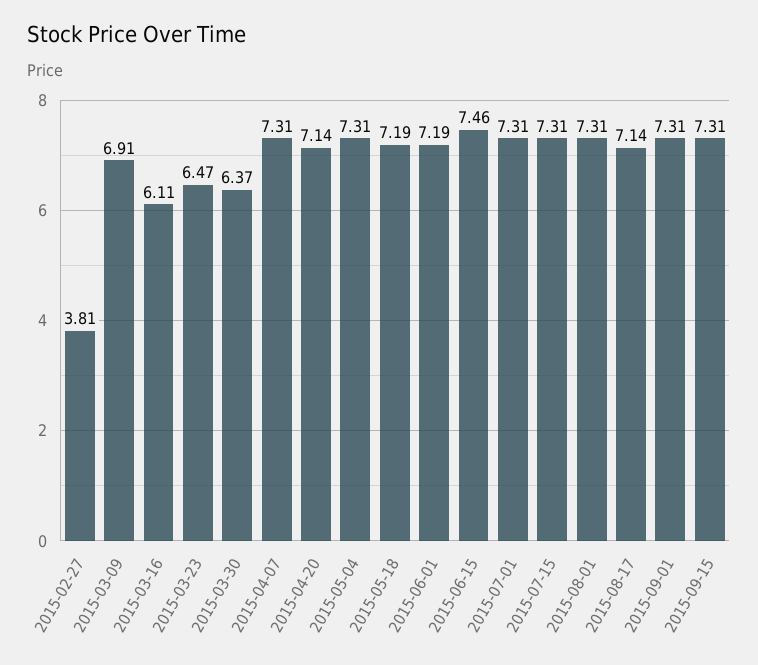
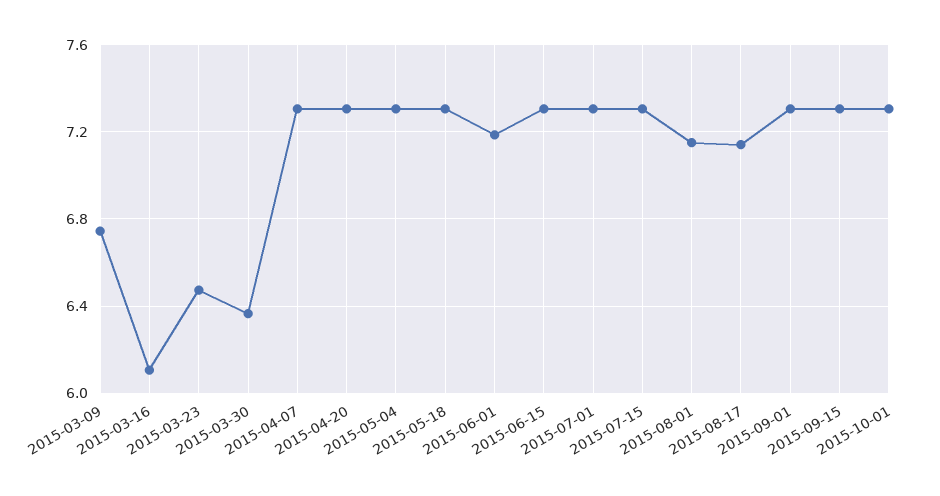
2015-02-27: 3.81 -> none
2015-03-09: 6.91 -> 6.75
2015-04-20: 7.14 -> 7.3
2015-05-18: 7.19 -> 7.3
2015-06-15: 7.46 -> 7.3
2015-08-01: 7.31 -> 7.15
2015-10-01: none -> 7.3

